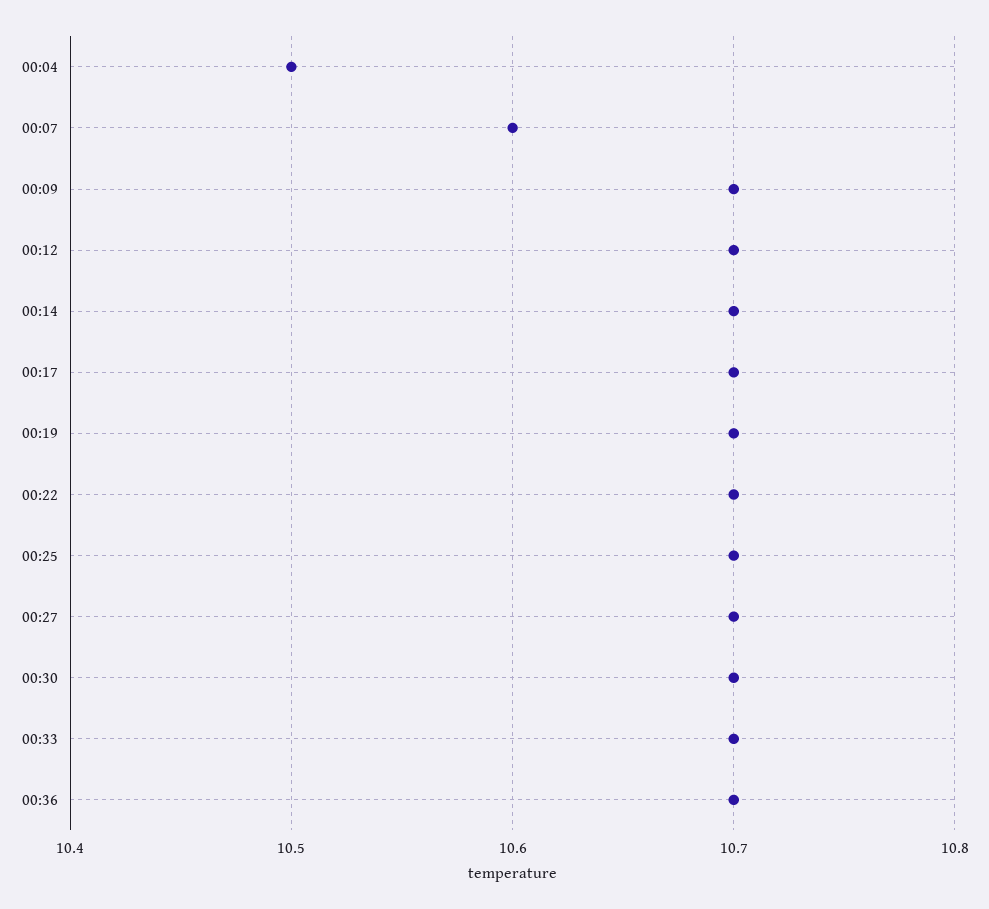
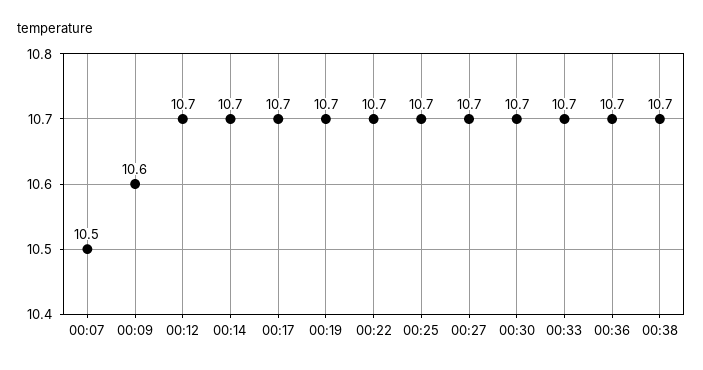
00:04: 10.5 -> none
00:07: 10.6 -> 10.5
00:09: 10.7 -> 10.6
00:38: none -> 10.7

